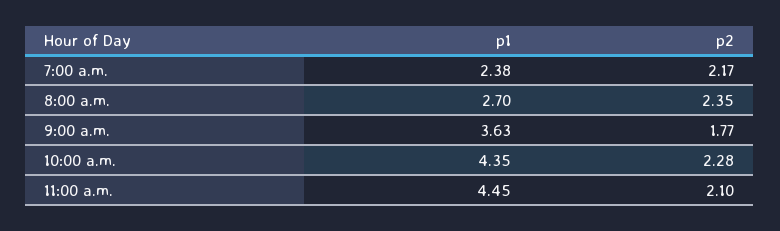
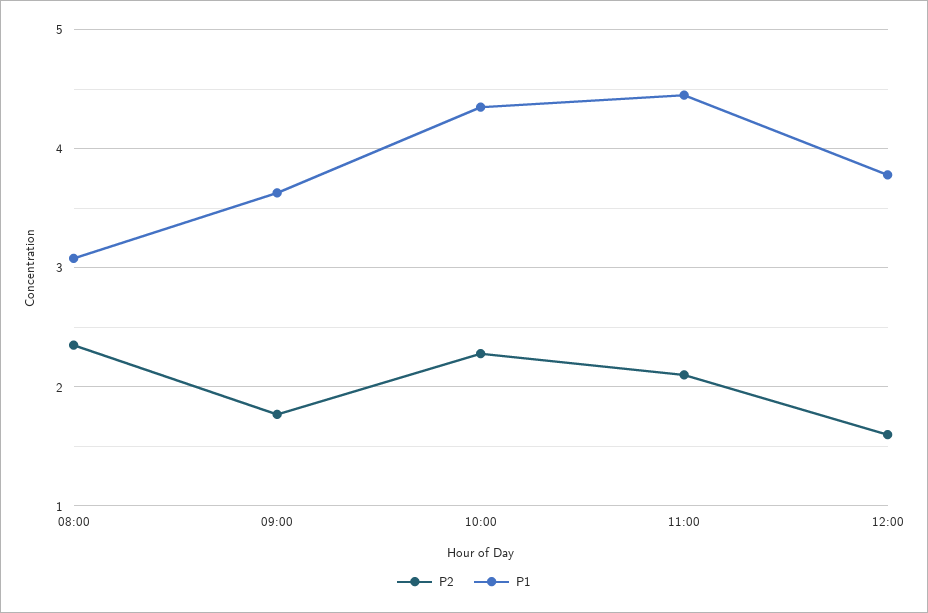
p1, 7:00 a.m.: 2.38 -> none
p2, 7:00 a.m.: 2.17 -> none
p1, 8:00 a.m.: 2.7 -> 3.1
p2, 12:00: none -> 1.6
p1, 12:00: none -> 3.8

